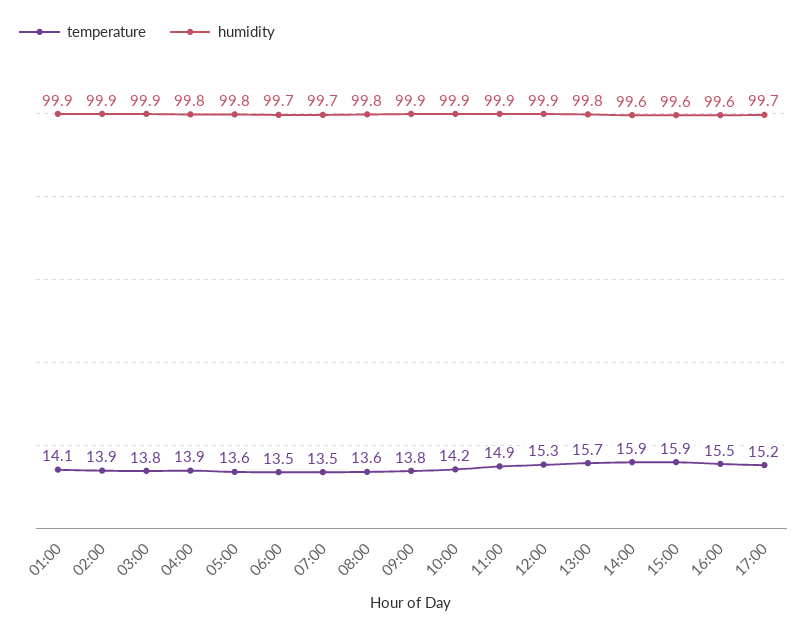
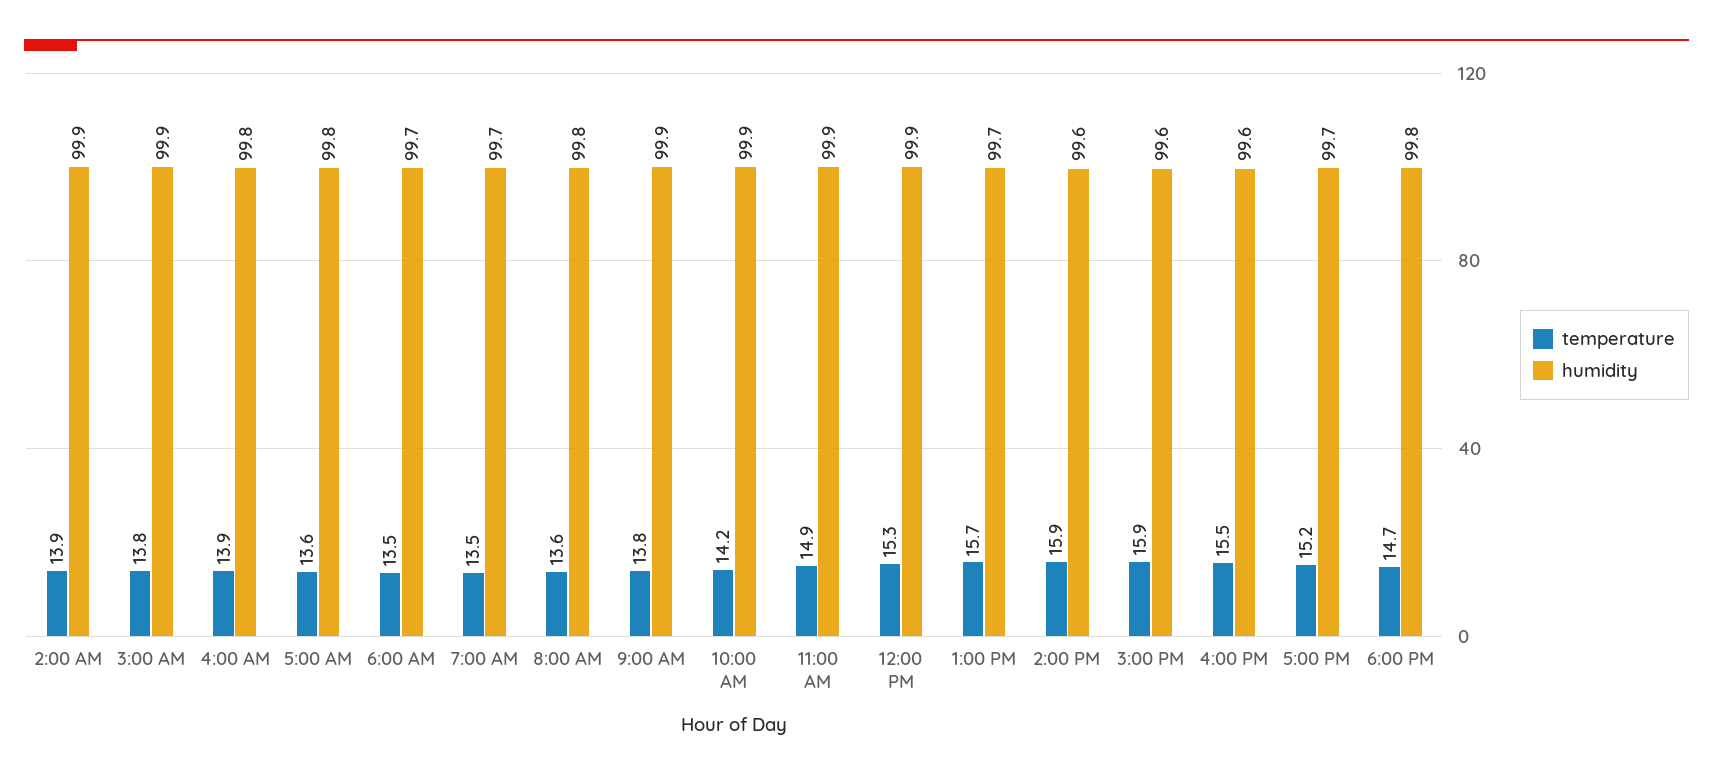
temperature, 01:00: 14.1 -> none
humidity, 01:00: 99.9 -> none
humidity, 13:00: 99.8 -> 99.7
temperature, 6:00 PM: none -> 14.7
humidity, 6:00 PM: none -> 99.8

